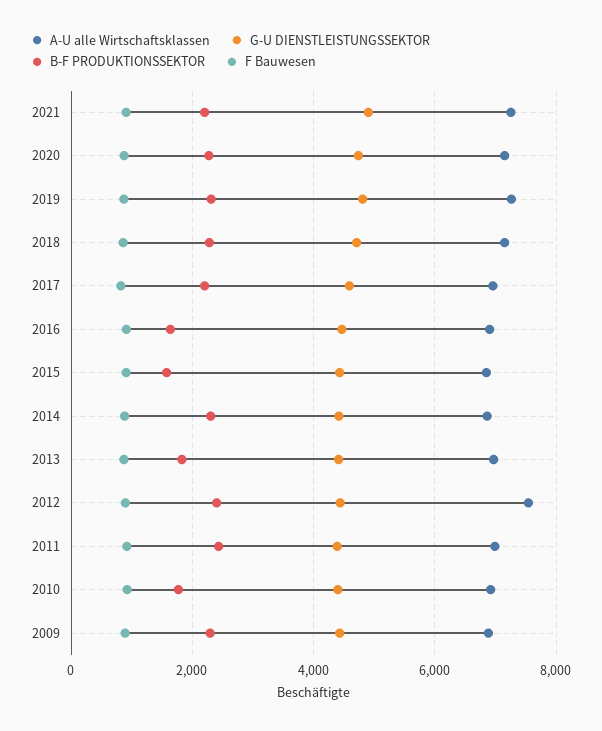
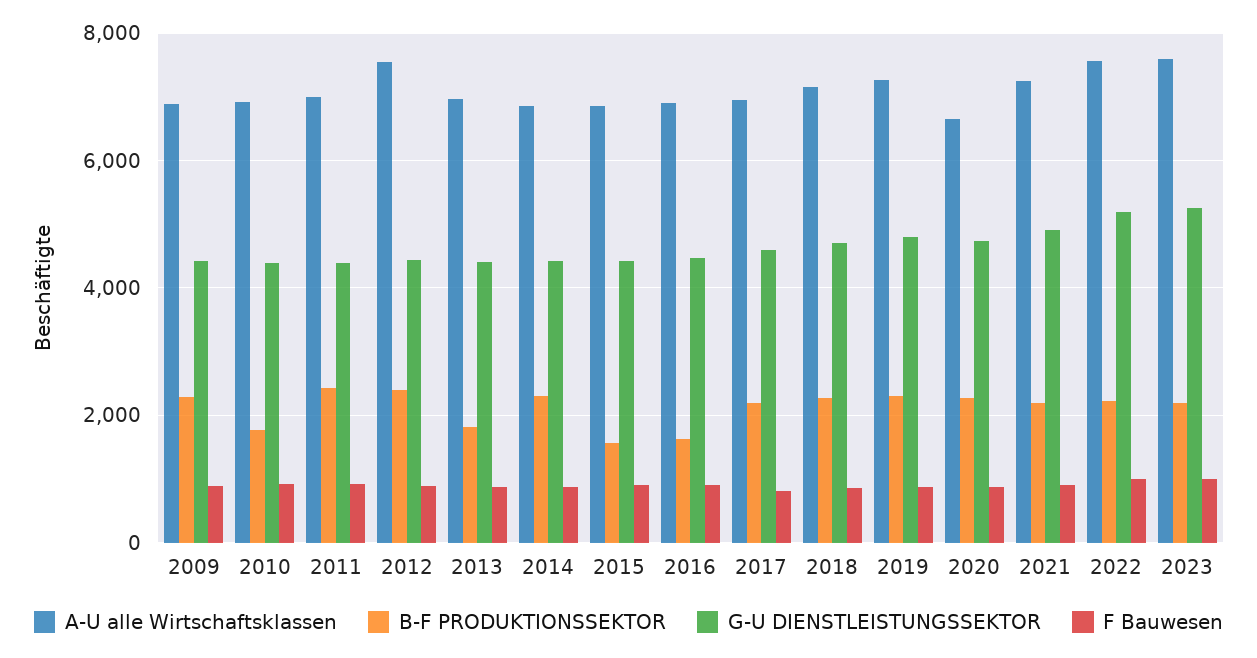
A-U alle Wirtschaftsklassen, 2020: 7200 -> 6600
A-U alle Wirtschaftsklassen, 2022: none -> 7600
B-F PRODUKTIONSSEKTOR, 2022: none -> 2200
G-U DIENSTLEISTUNGSSEKTOR, 2022: none -> 5200
F Bauwesen, 2022: none -> 1000
A-U alle Wirtschaftsklassen, 2023: none -> 7600
B-F PRODUKTIONSSEKTOR, 2023: none -> 2200
G-U DIENSTLEISTUNGSSEKTOR, 2023: none -> 5200
F Bauwesen, 2023: none -> 1000

